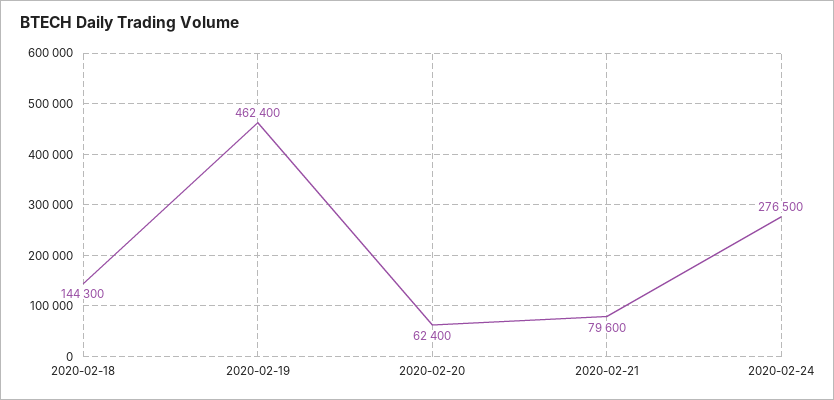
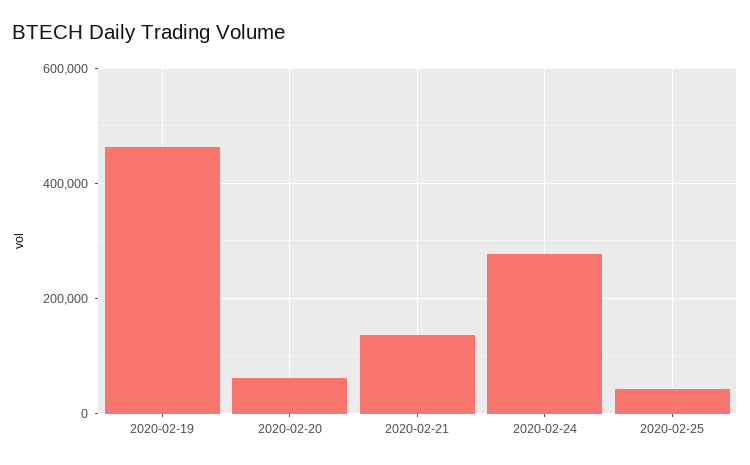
2020-02-18: 144300 -> none
2020-02-21: 79600 -> 140000
2020-02-25: none -> 40000

